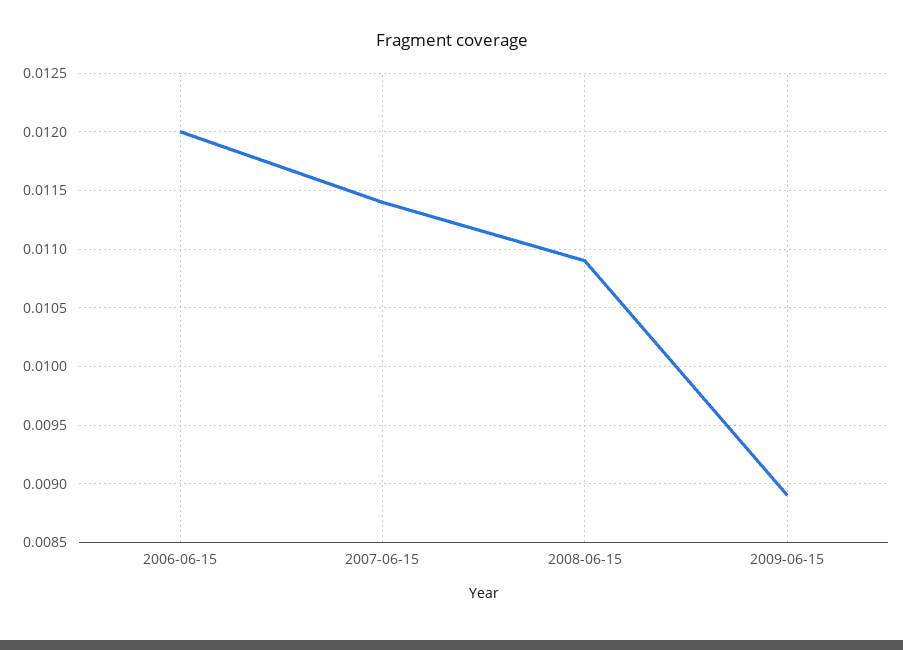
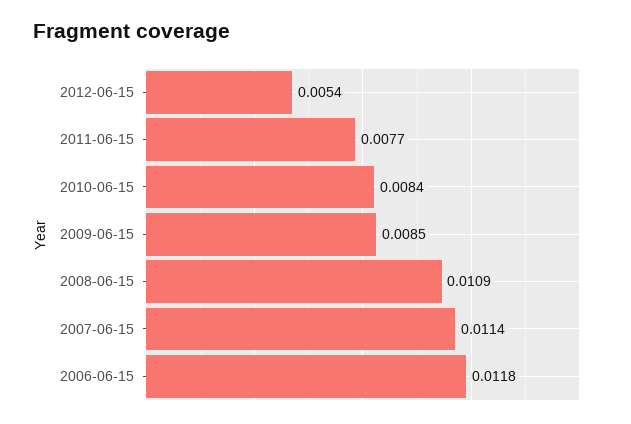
2006-06-15: 0.012 -> 0.0118
2009-06-15: 0.0089 -> 0.0085
2012-06-15: none -> 0.0054
2011-06-15: none -> 0.0077
2010-06-15: none -> 0.0084

